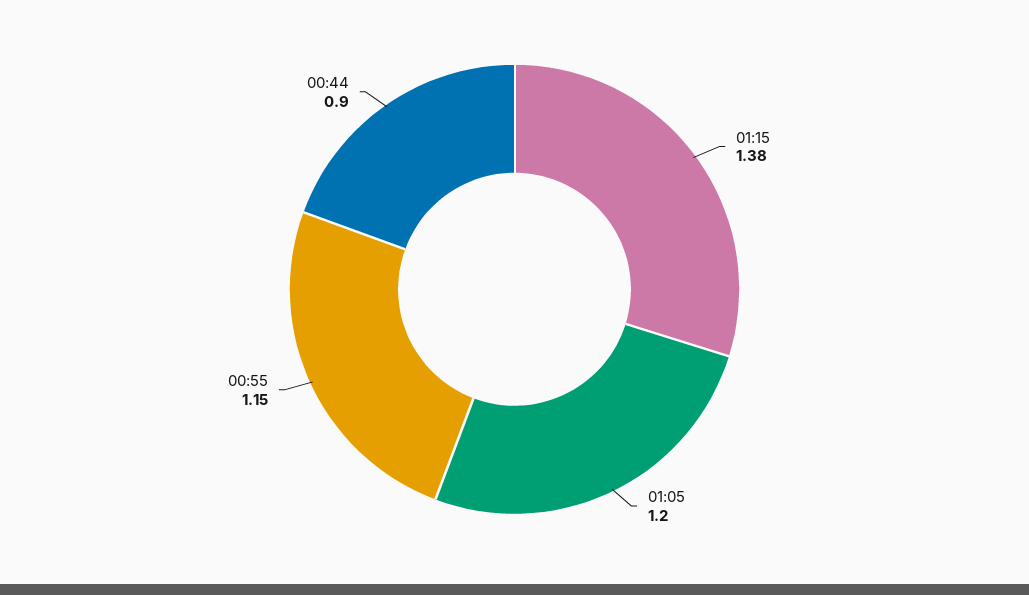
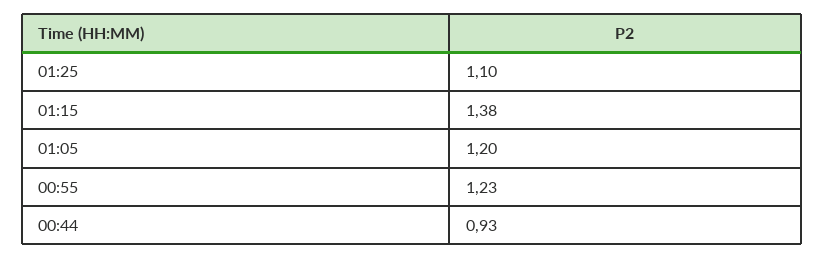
00:55: 1.15 -> 1.23
00:44: 0.9 -> 0.93
01:25: none -> 1.1

